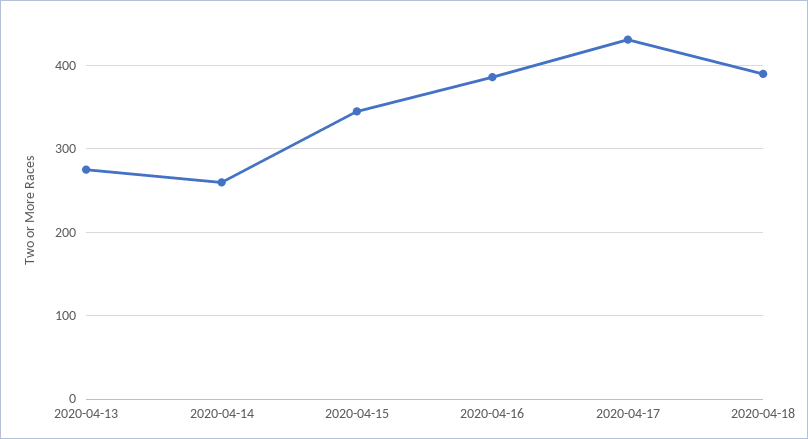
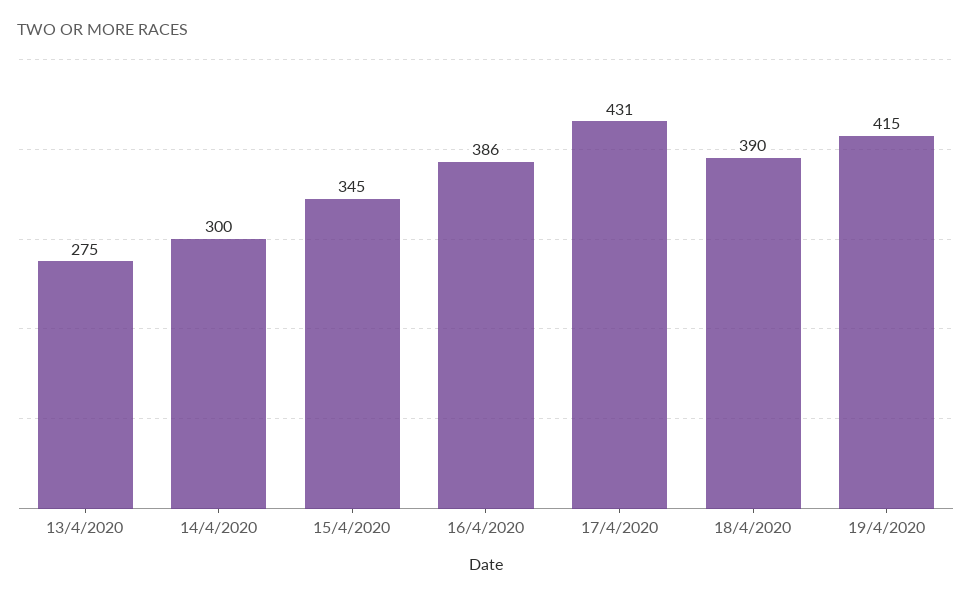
2020-04-14: 260 -> 300
19/4/2020: none -> 415

